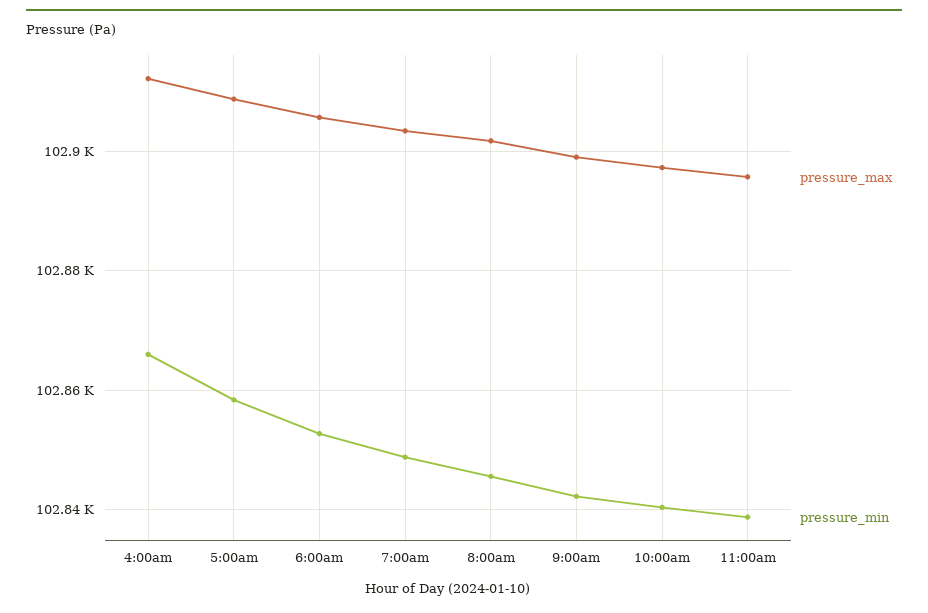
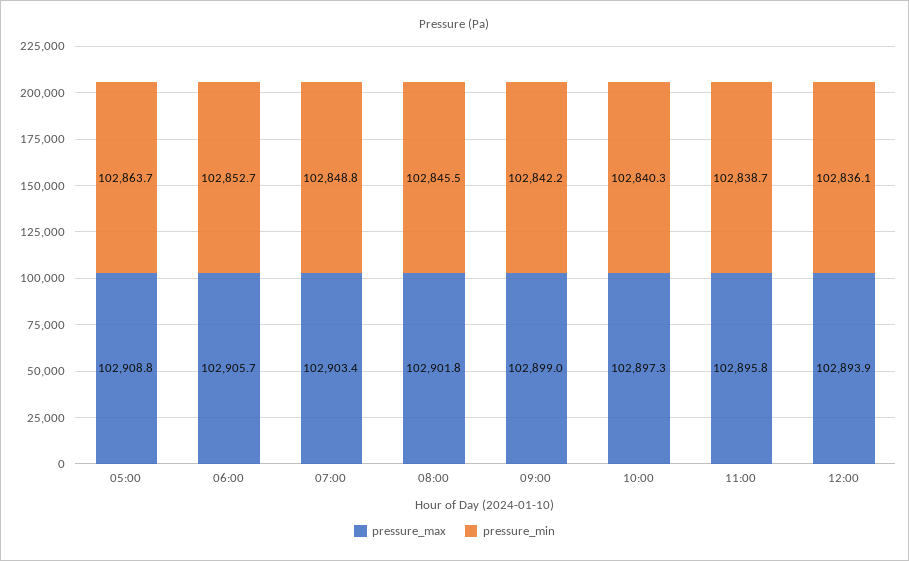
pressure_max, 4:00am: 102912 -> none
pressure_min, 4:00am: 102866 -> none
pressure_min, 5:00am: 102858 -> 102863.7
pressure_max, 12:00: none -> 102893.9
pressure_min, 12:00: none -> 102836.1

